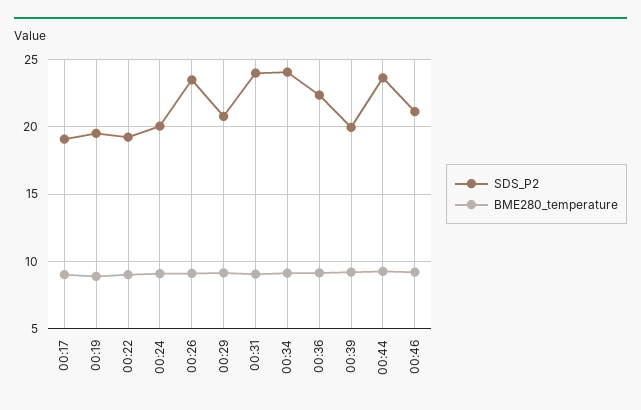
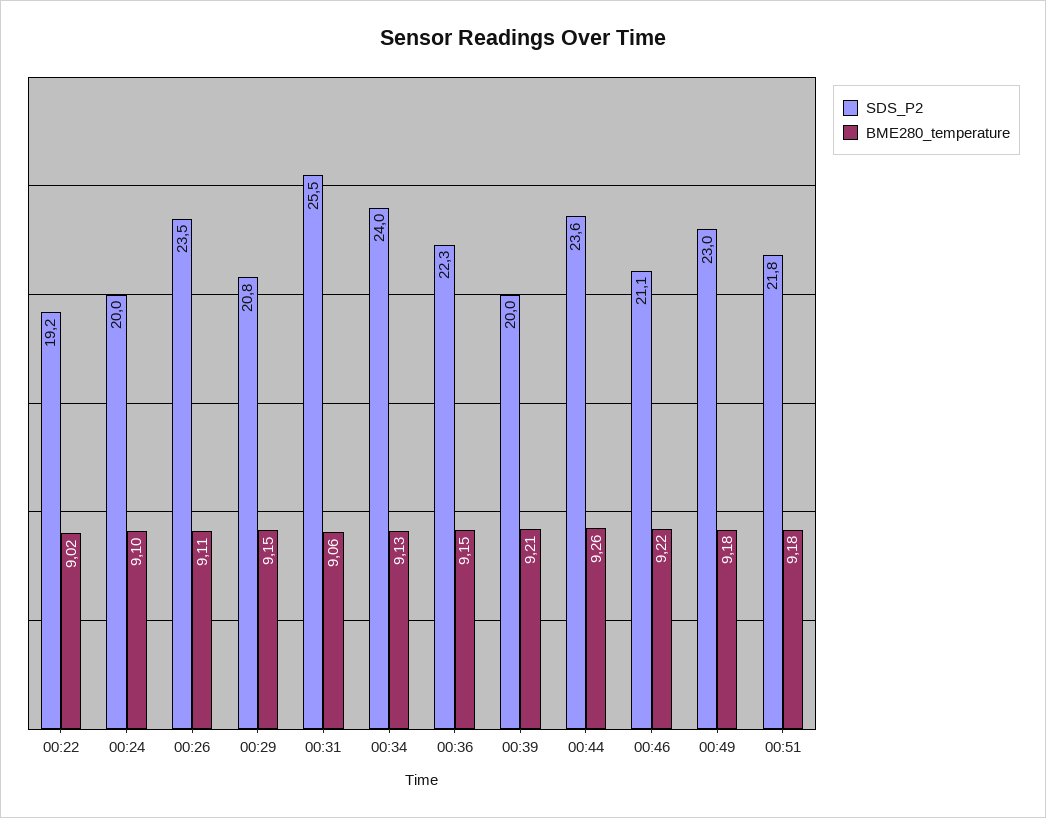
SDS_P2, 00:17: 19 -> none
BME280_temperature, 00:17: 9 -> none
SDS_P2, 00:19: 19.5 -> none
BME280_temperature, 00:19: 9 -> none
SDS_P2, 00:31: 24 -> 25.5
SDS_P2, 00:49: none -> 23
BME280_temperature, 00:49: none -> 9.18
SDS_P2, 00:51: none -> 21.8
BME280_temperature, 00:51: none -> 9.18

